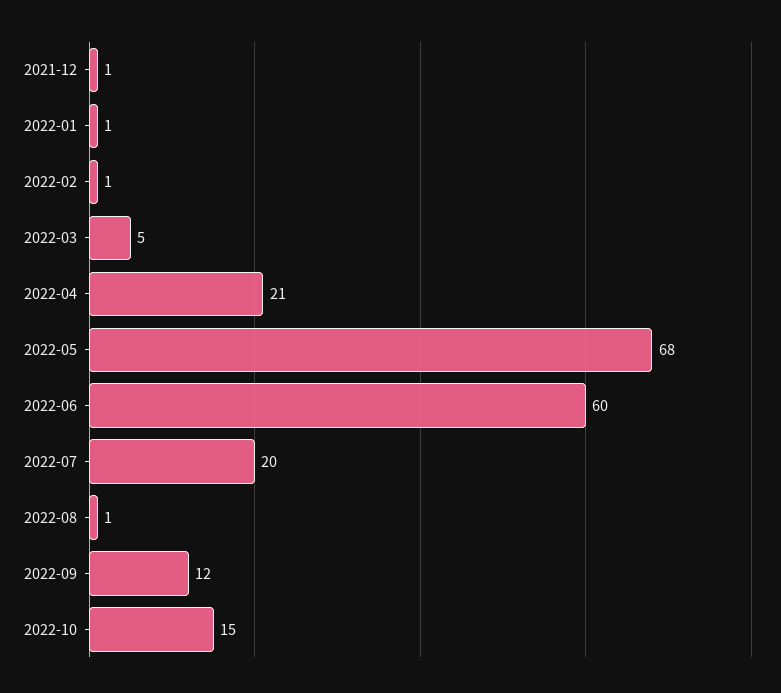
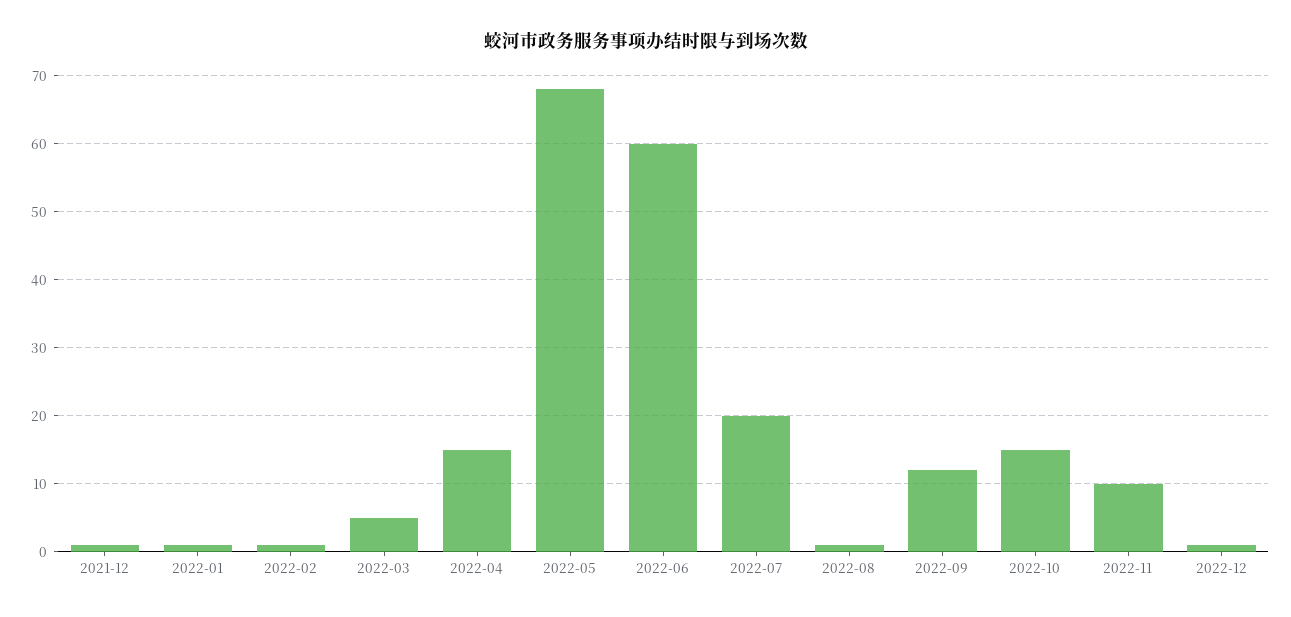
2022-04: 21 -> 15
2022-11: none -> 10
2022-12: none -> 1

